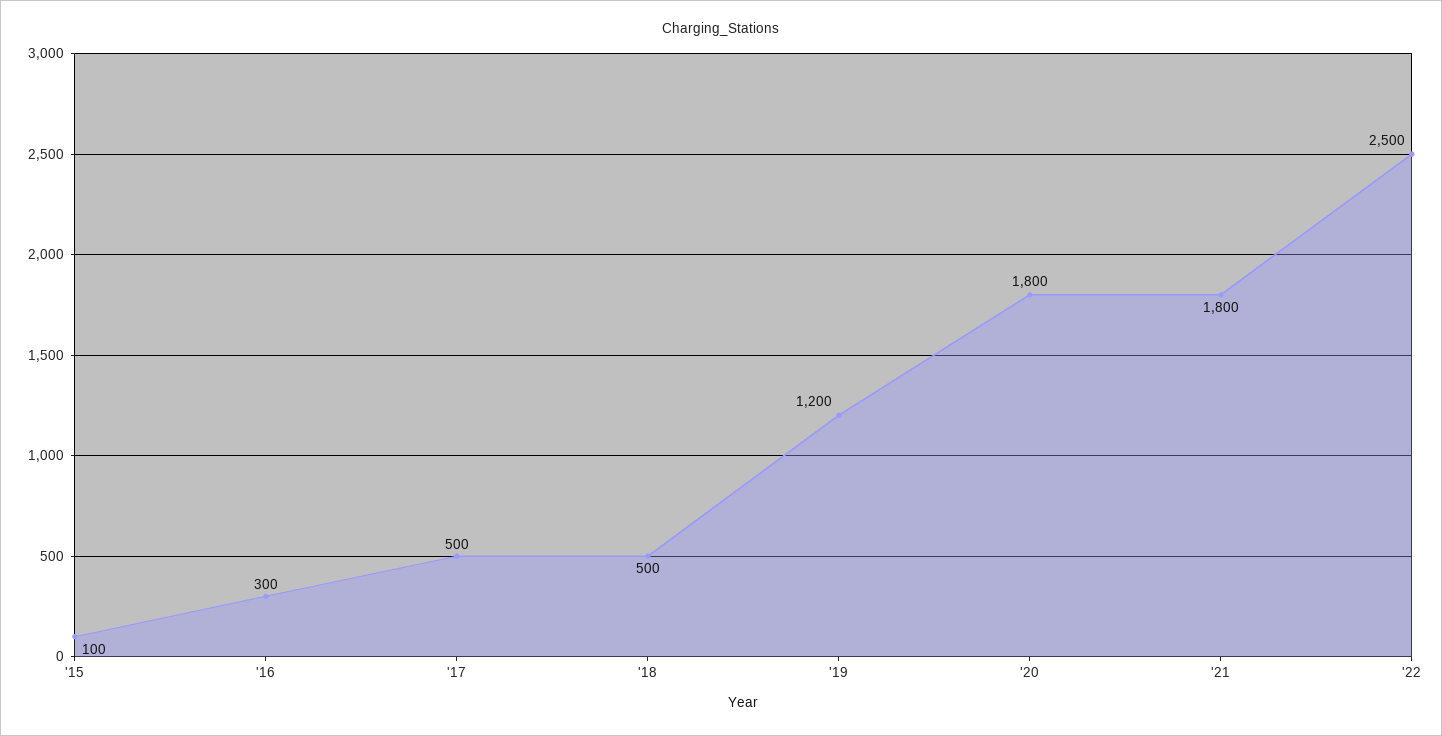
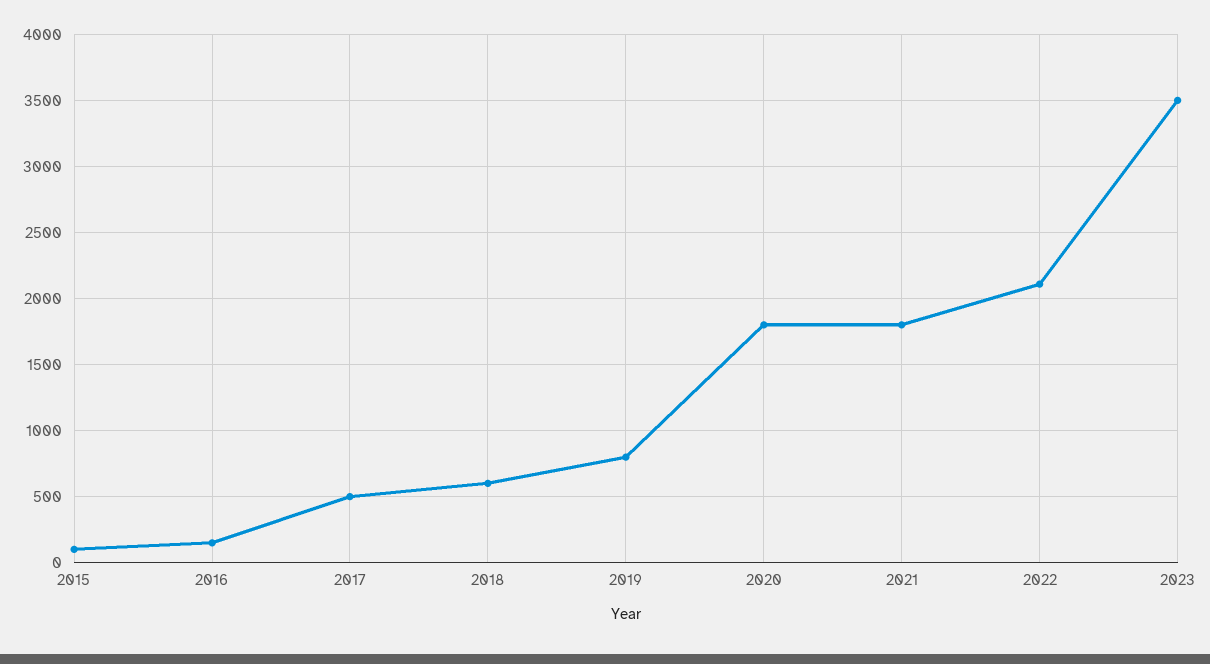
'16: 300 -> 150
'18: 500 -> 600
'19: 1200 -> 800
'22: 2500 -> 2100
2023: none -> 3500

